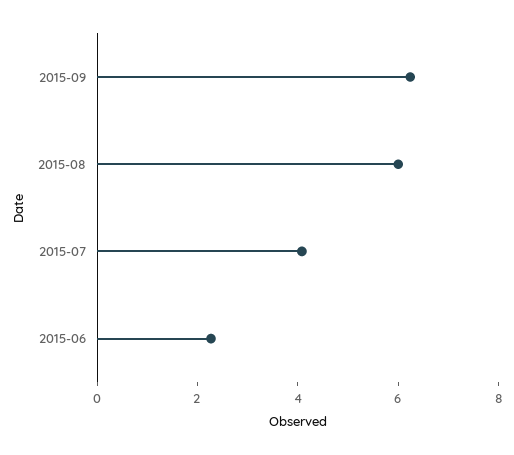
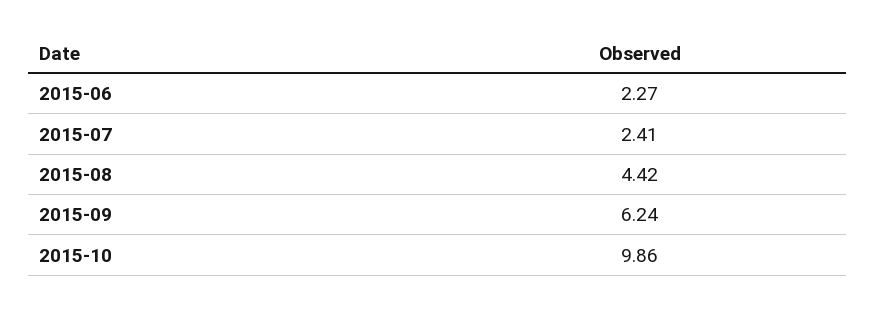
2015-08: 6 -> 4.42
2015-07: 4 -> 2.41
2015-10: none -> 9.86

